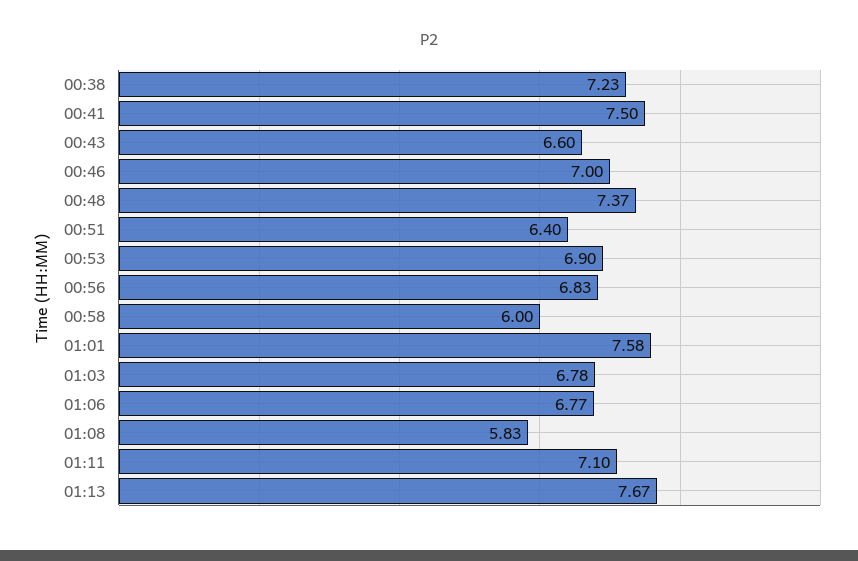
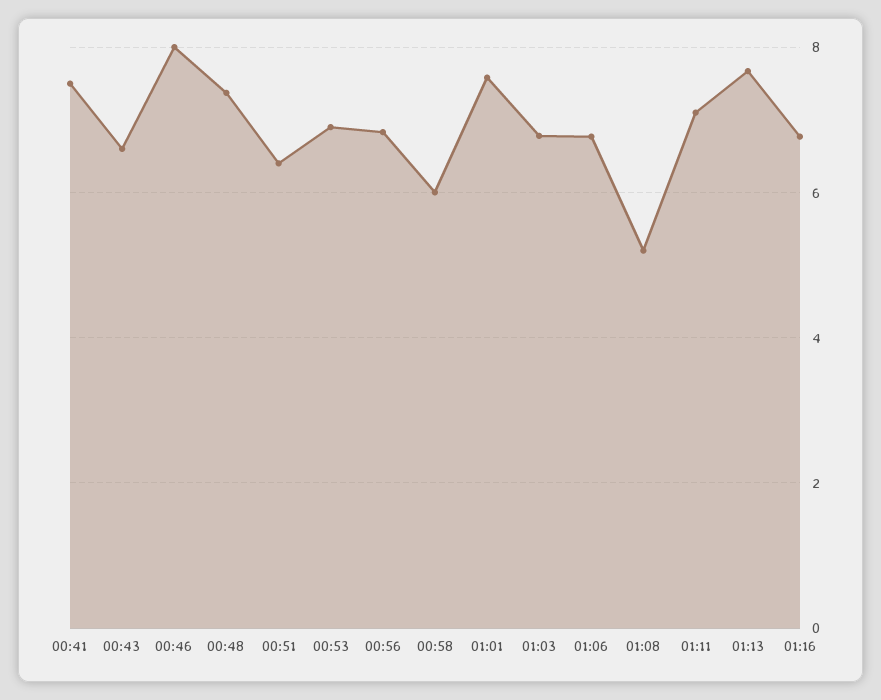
00:38: 7.23 -> none
00:46: 7 -> 8
01:08: 5.83 -> 5.2
01:16: none -> 6.8

